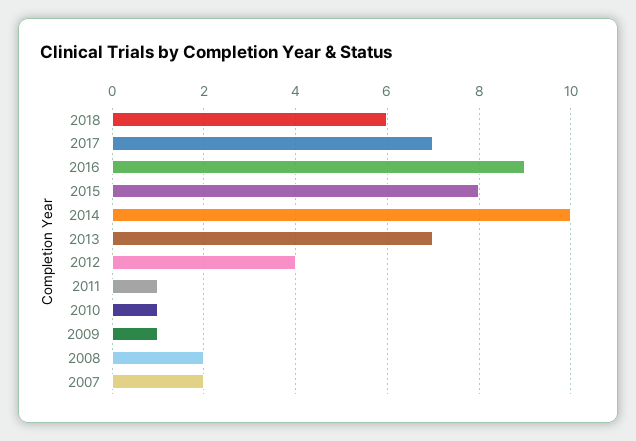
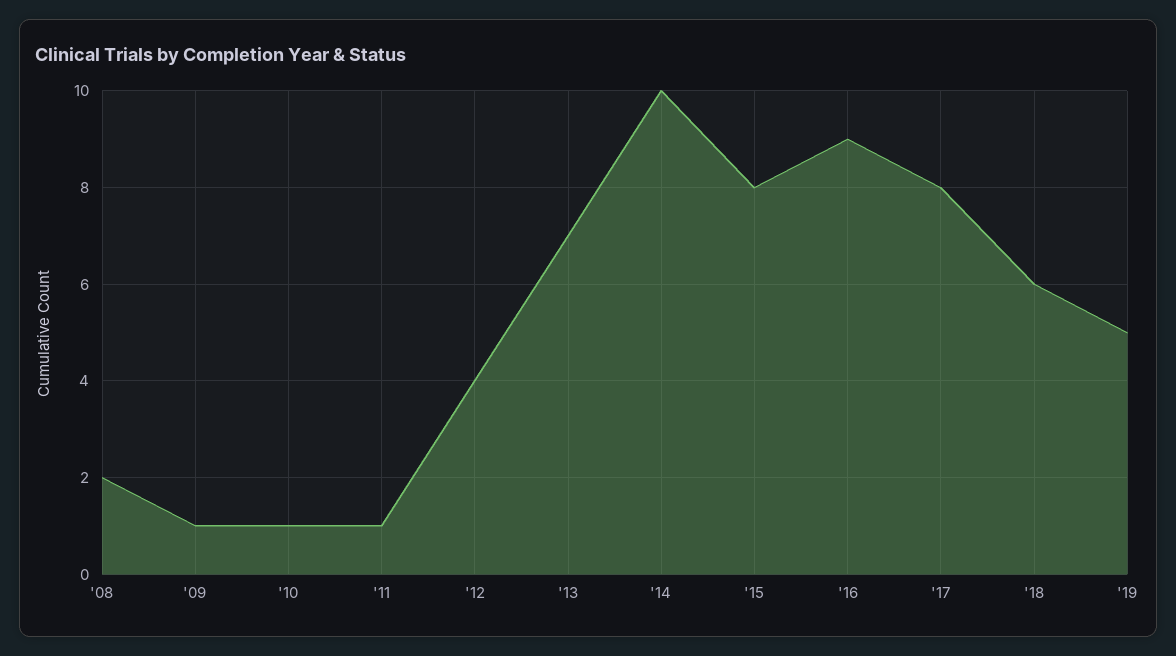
2017: 7 -> 8
2007: 2 -> none
'19: none -> 5

